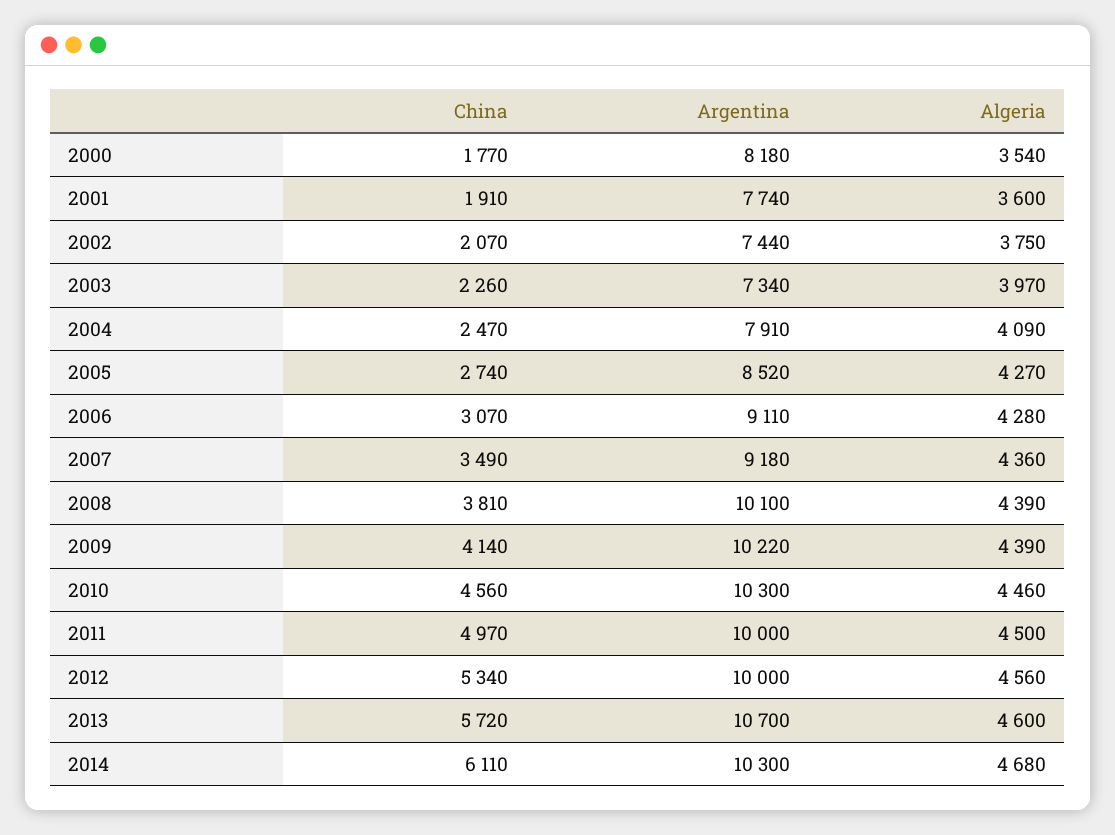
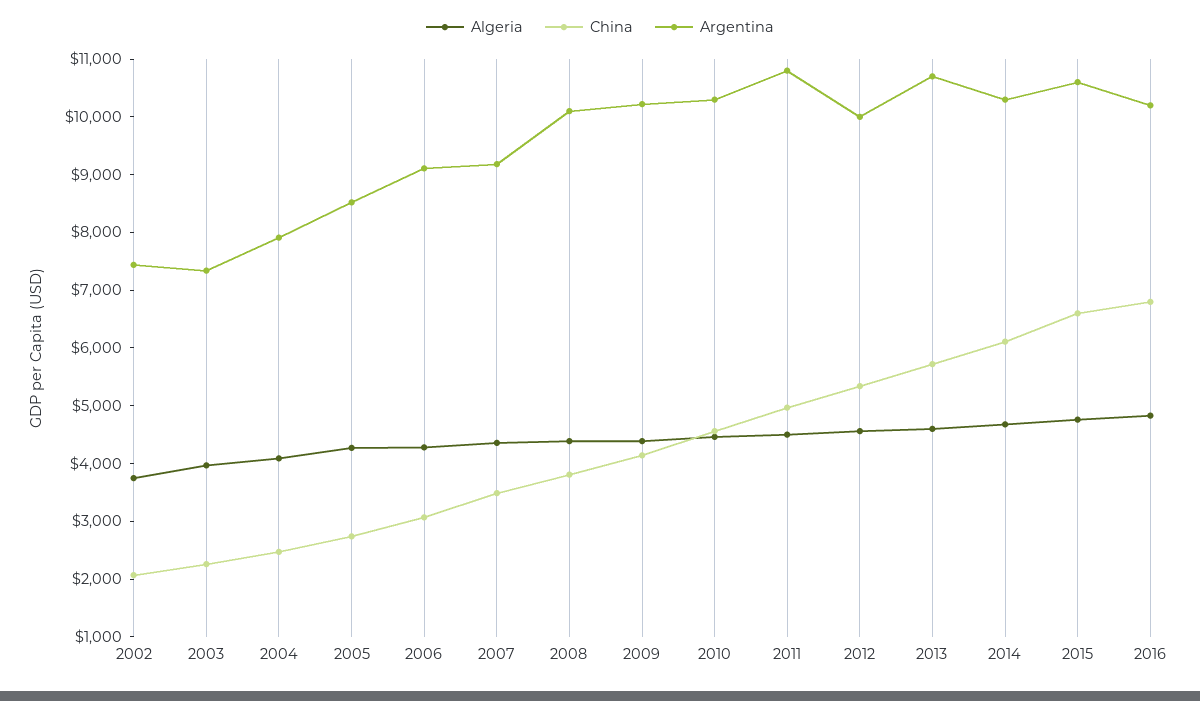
China, 2000: 1770 -> none
Argentina, 2000: 8180 -> none
Algeria, 2000: 3540 -> none
China, 2001: 1910 -> none
Argentina, 2001: 7740 -> none
Algeria, 2001: 3600 -> none
Argentina, 2011: 10000 -> 10800
Algeria, 2015: none -> 4800
China, 2015: none -> 6600
Argentina, 2015: none -> 10600
Algeria, 2016: none -> 4800
China, 2016: none -> 6800
Argentina, 2016: none -> 10200

